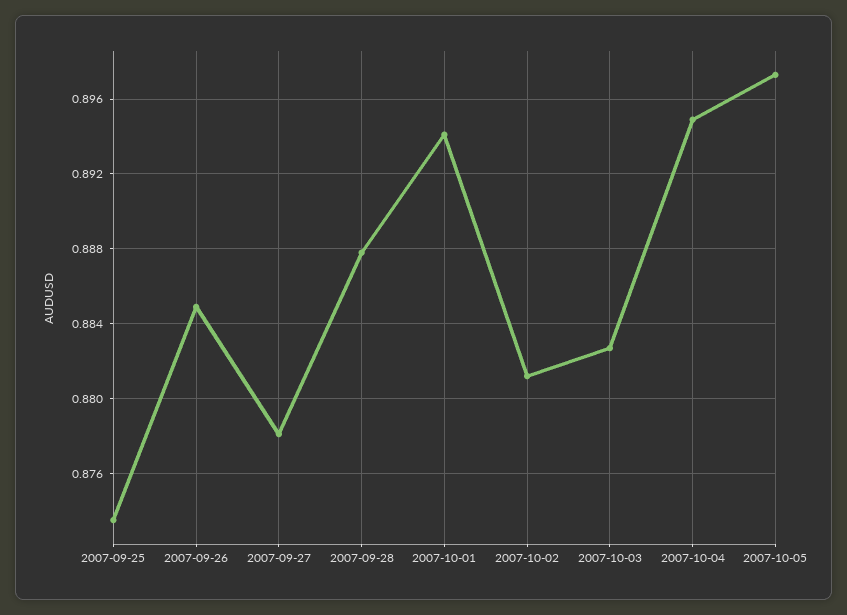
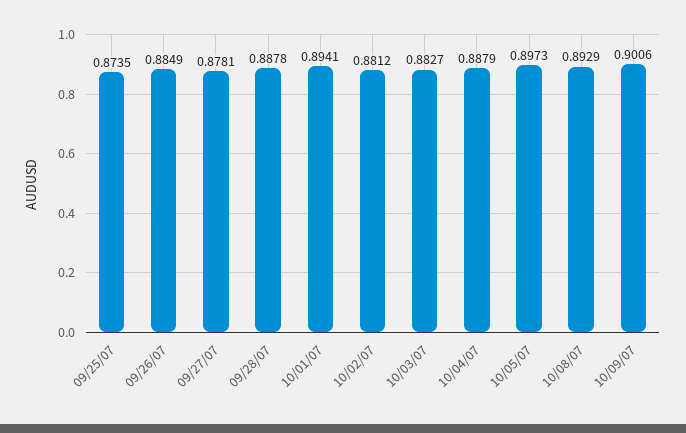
2007-10-04: 0.895 -> 0.8879
10/08/07: none -> 0.8929
10/09/07: none -> 0.9006

